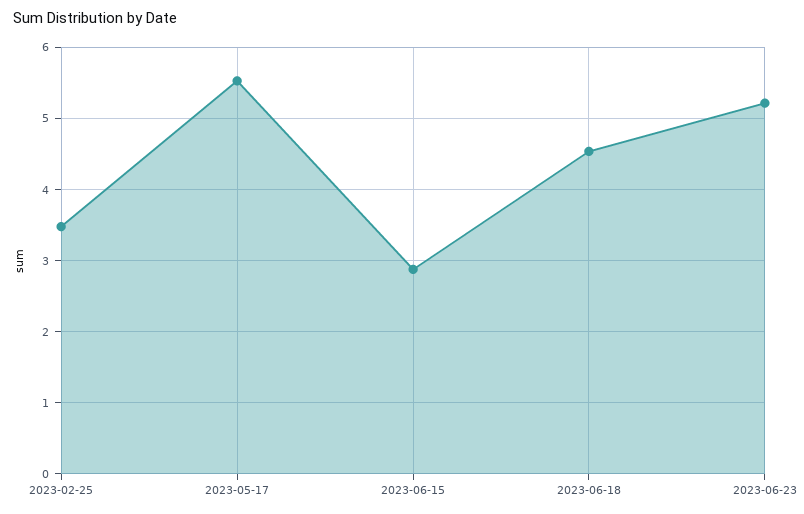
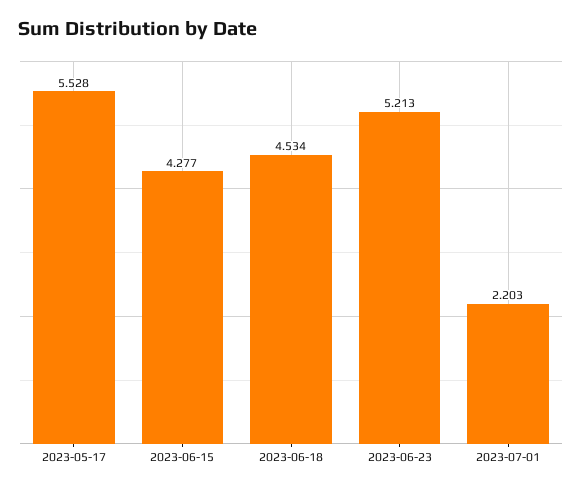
2023-02-25: 3.5 -> none
2023-06-15: 2.9 -> 4.277
2023-07-01: none -> 2.203

